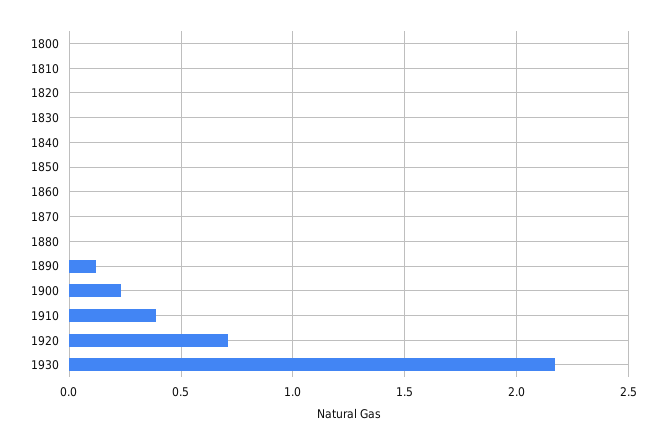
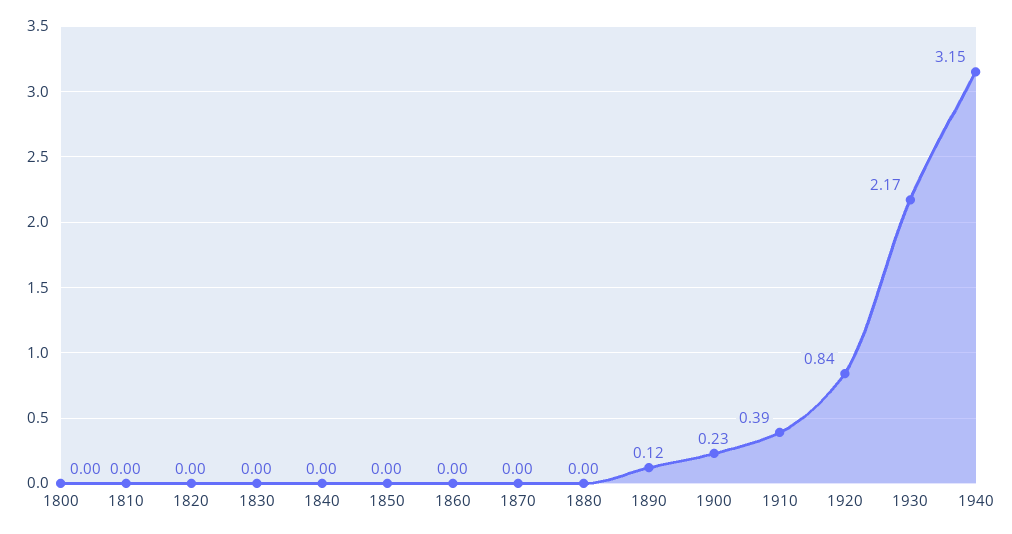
1920: 0.7 -> 0.84
1940: none -> 3.15

